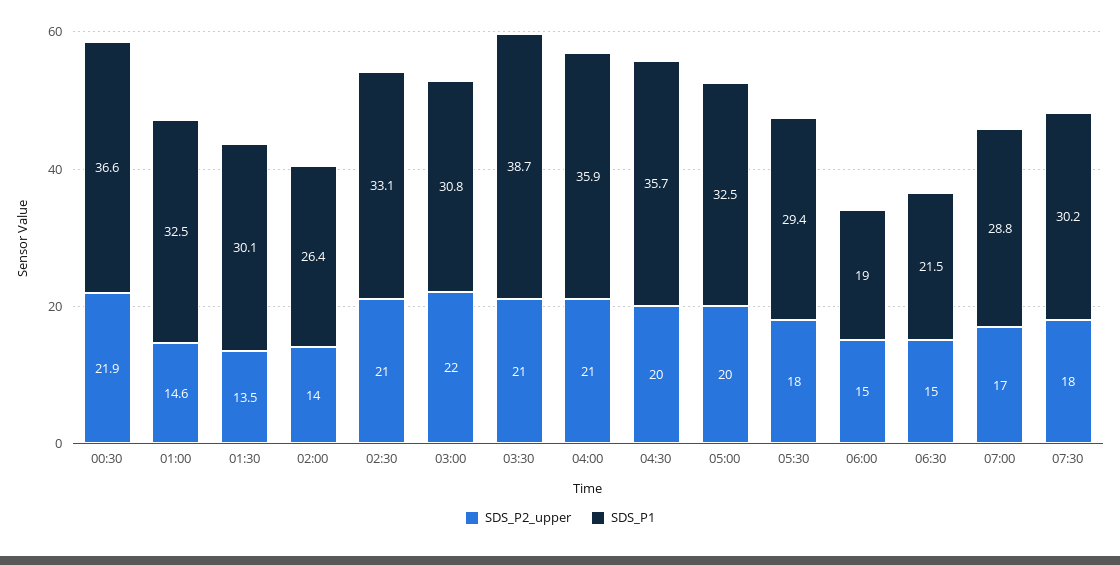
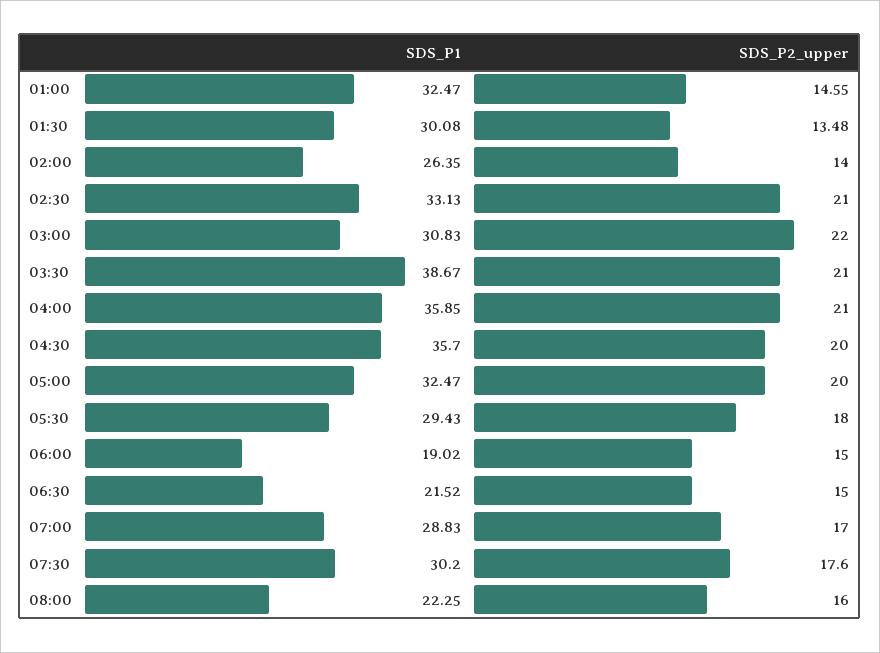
SDS_P2_upper, 00:30: 21.9 -> none
SDS_P1, 00:30: 36.6 -> none
SDS_P2_upper, 07:30: 18 -> 17.6
SDS_P1, 08:00: none -> 22.25
SDS_P2_upper, 08:00: none -> 16

